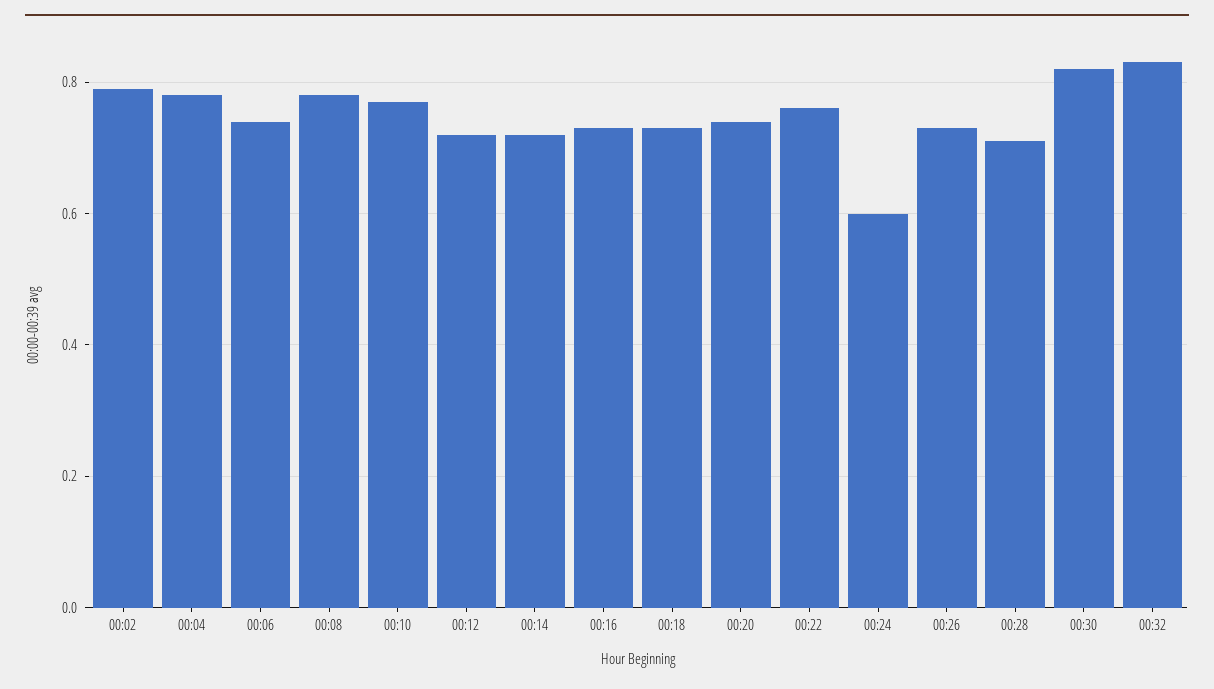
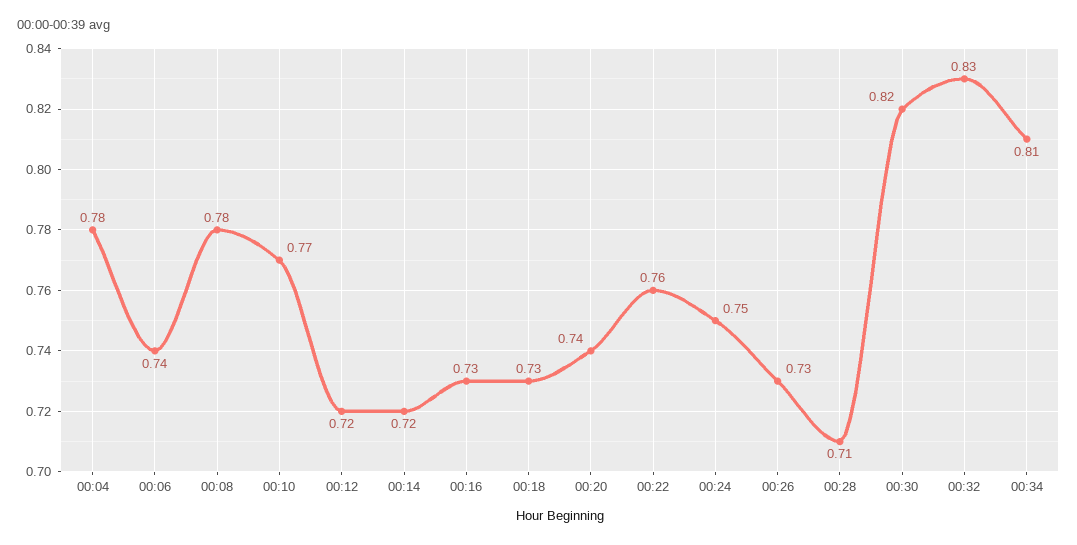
00:02: 0.8 -> none
00:24: 0.6 -> 0.75
00:34: none -> 0.81

